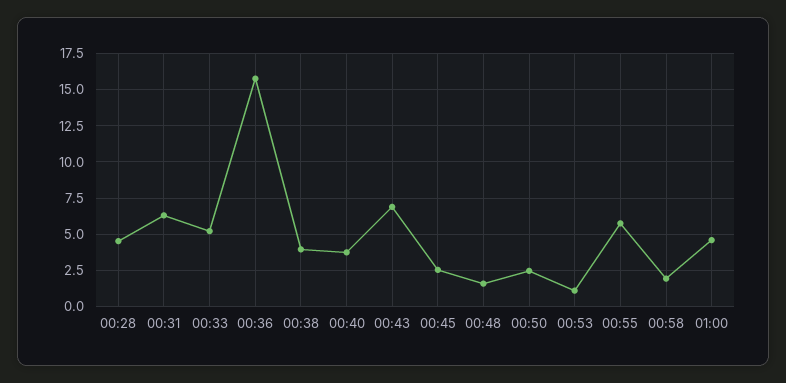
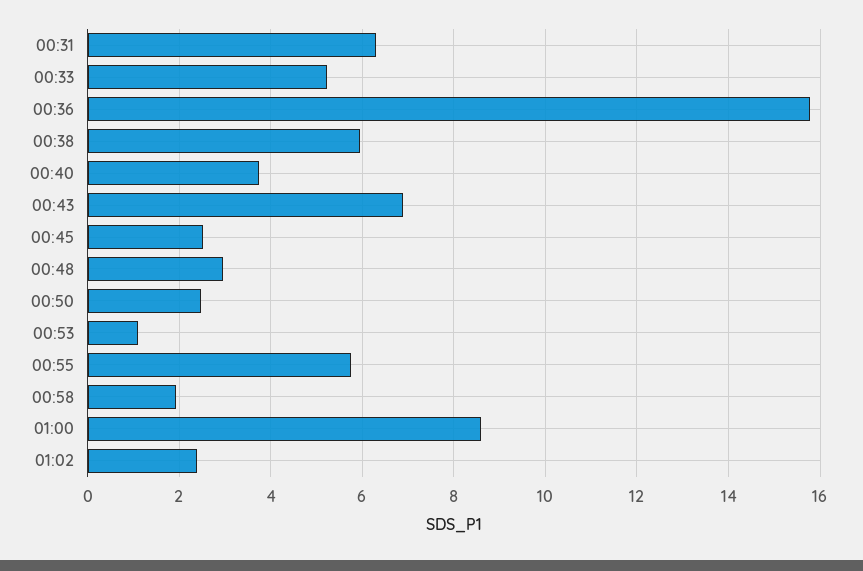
00:28: 4.5 -> none
00:38: 4 -> 6
00:48: 1.5 -> 3
01:00: 4.5 -> 8.6
01:02: none -> 2.4

